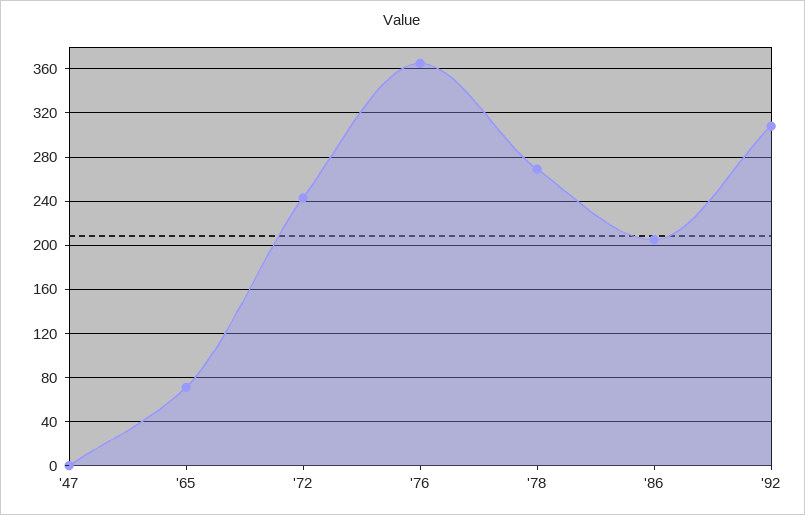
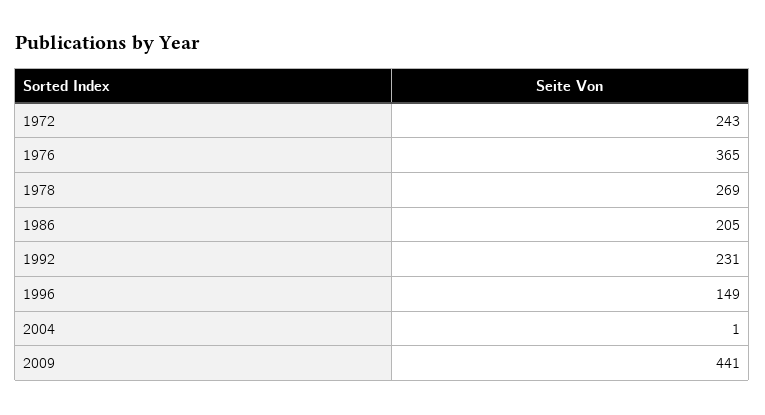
'47: 0 -> none
'65: 70 -> none
'92: 310 -> 231
1996: none -> 149
2004: none -> 1
2009: none -> 441

